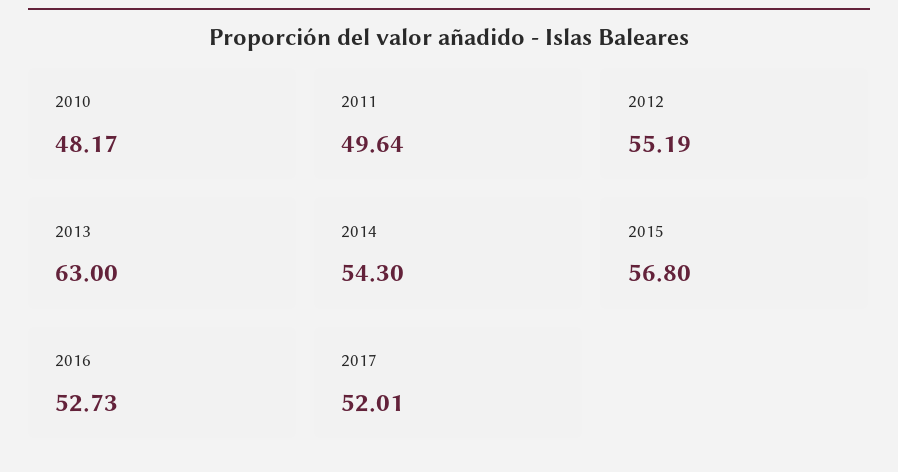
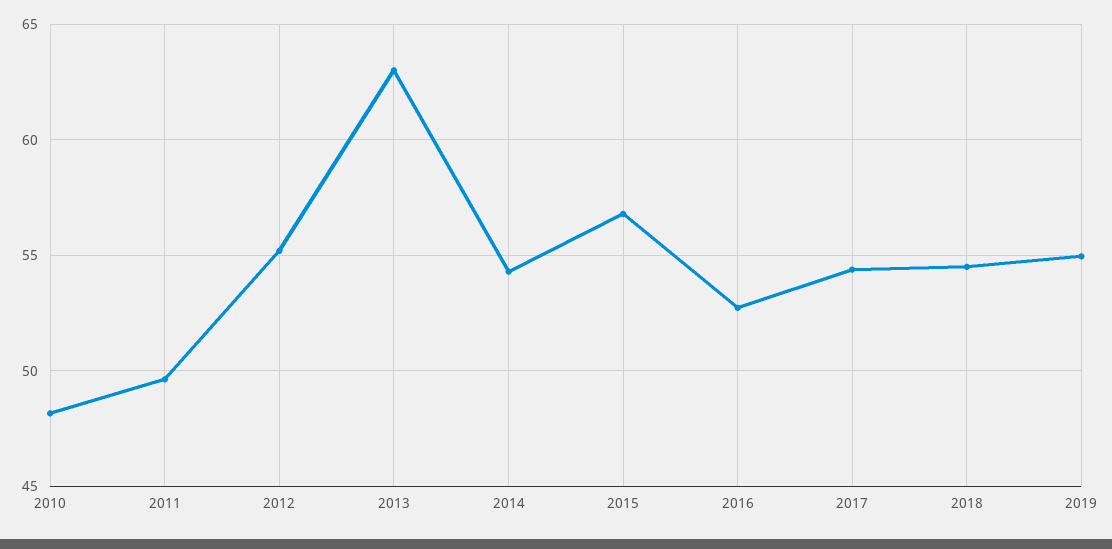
2017: 52.01 -> 54.5
2018: none -> 54.5
2019: none -> 55

